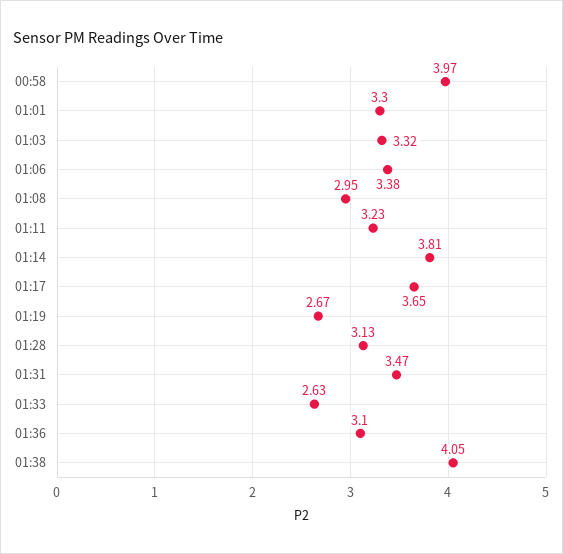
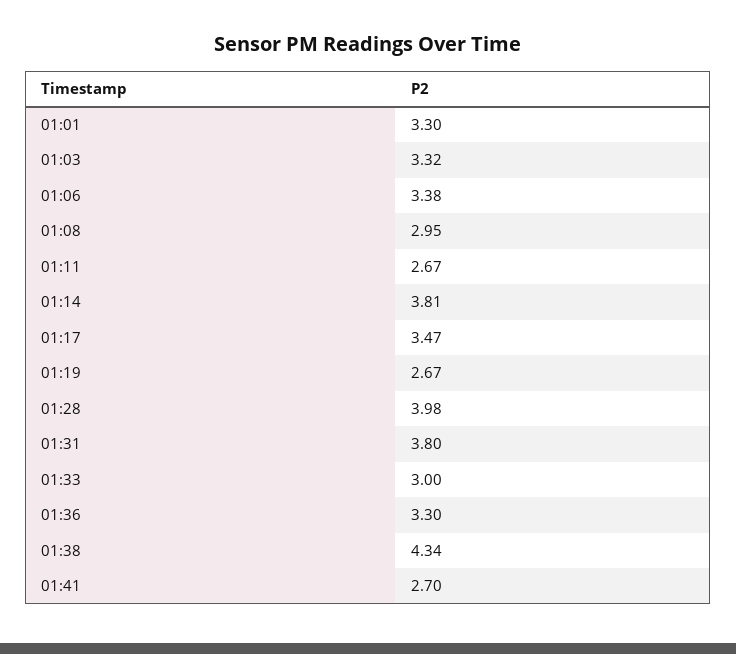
00:58: 3.97 -> none
01:11: 3.23 -> 2.67
01:17: 3.65 -> 3.47
01:28: 3.13 -> 3.98
01:31: 3.47 -> 3.8
01:33: 2.63 -> 3
01:36: 3.1 -> 3.3
01:38: 4.05 -> 4.34
01:41: none -> 2.7

